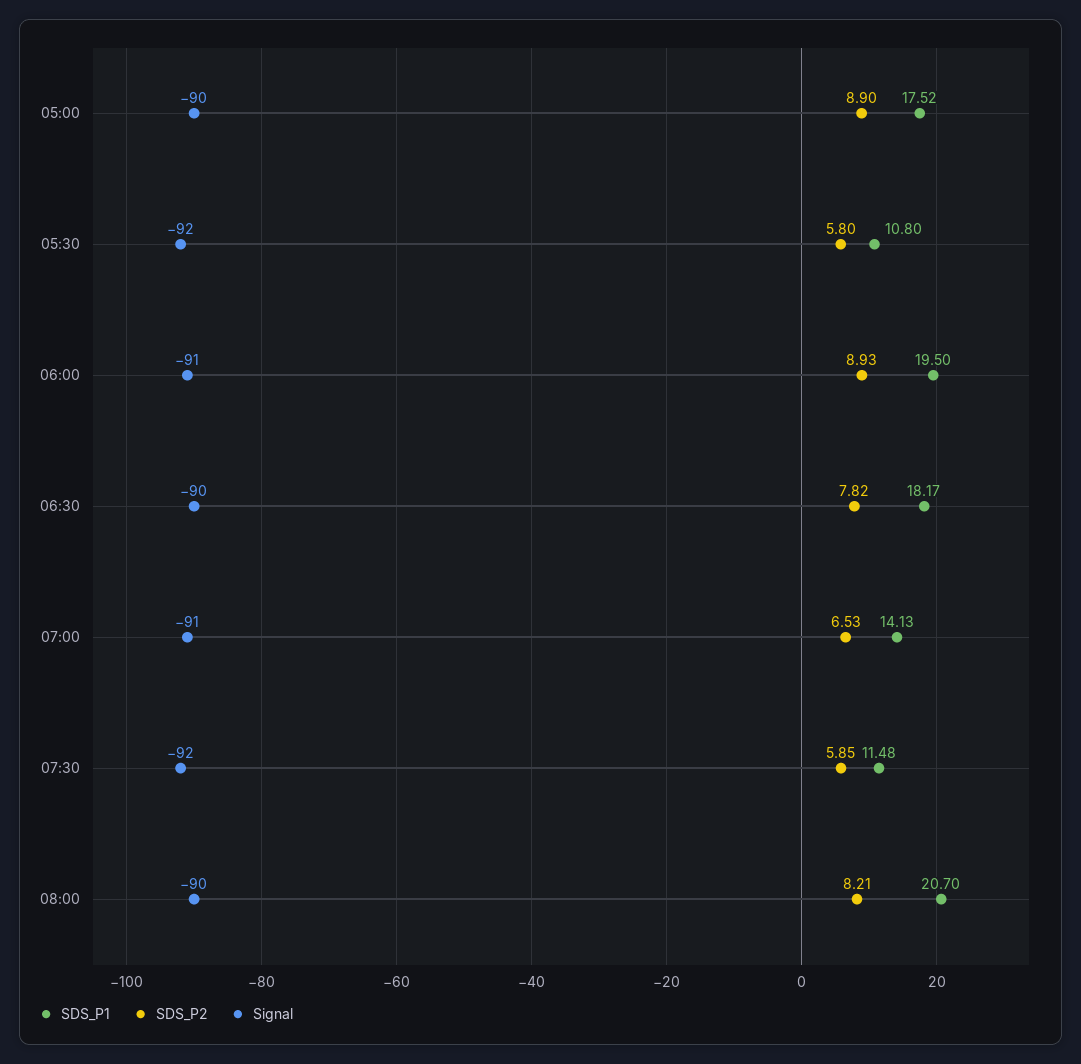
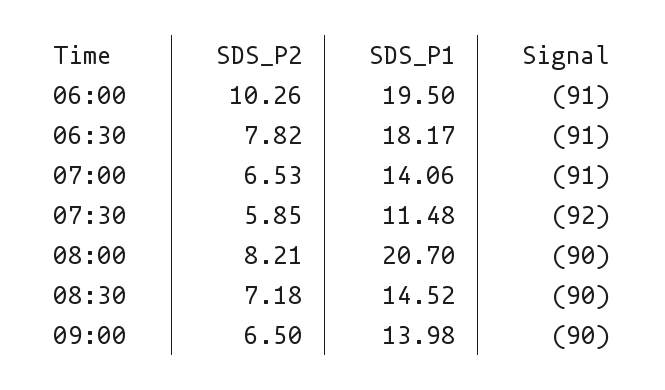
SDS_P1, 05:00: 17.52 -> none
SDS_P2, 05:00: 8.9 -> none
Signal, 05:00: -90 -> none
SDS_P1, 05:30: 10.8 -> none
SDS_P2, 05:30: 5.8 -> none
Signal, 05:30: -92 -> none
SDS_P2, 06:00: 8.93 -> 10.26
Signal, 06:30: -90 -> -91
SDS_P1, 07:00: 14.13 -> 14.06
SDS_P2, 08:30: none -> 7.18
SDS_P1, 08:30: none -> 14.52
Signal, 08:30: none -> -90
SDS_P2, 09:00: none -> 6.5
SDS_P1, 09:00: none -> 13.98
Signal, 09:00: none -> -90

